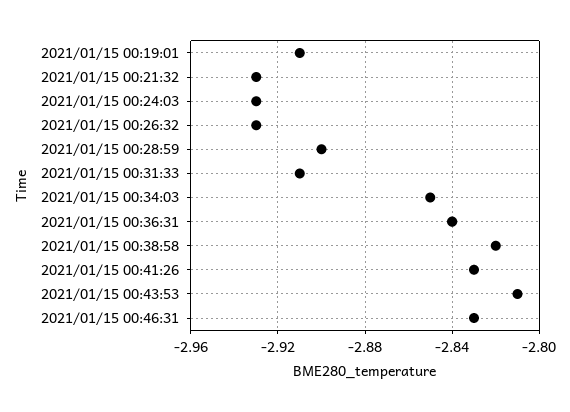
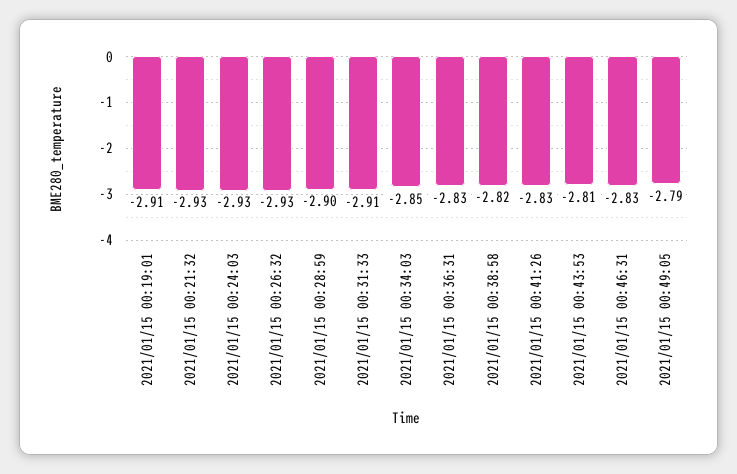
2021/01/15 00:36:31: -2.84 -> -2.83
2021/01/15 00:49:05: none -> -2.79

